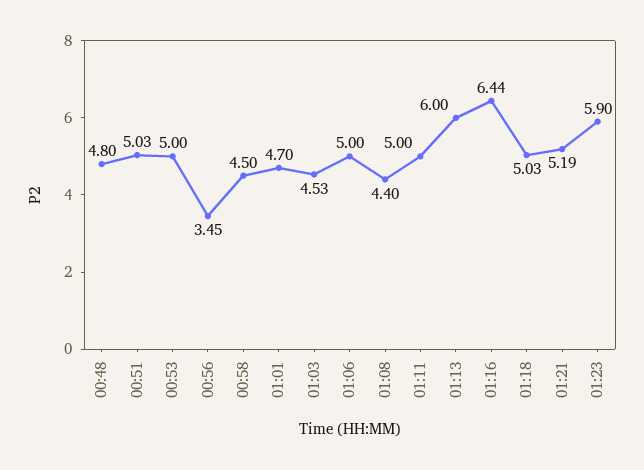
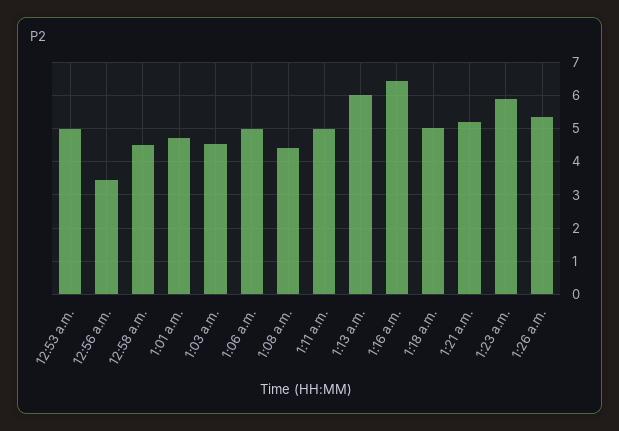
00:48: 4.8 -> none
00:51: 5.03 -> none
1:26 a.m.: none -> 5.4

